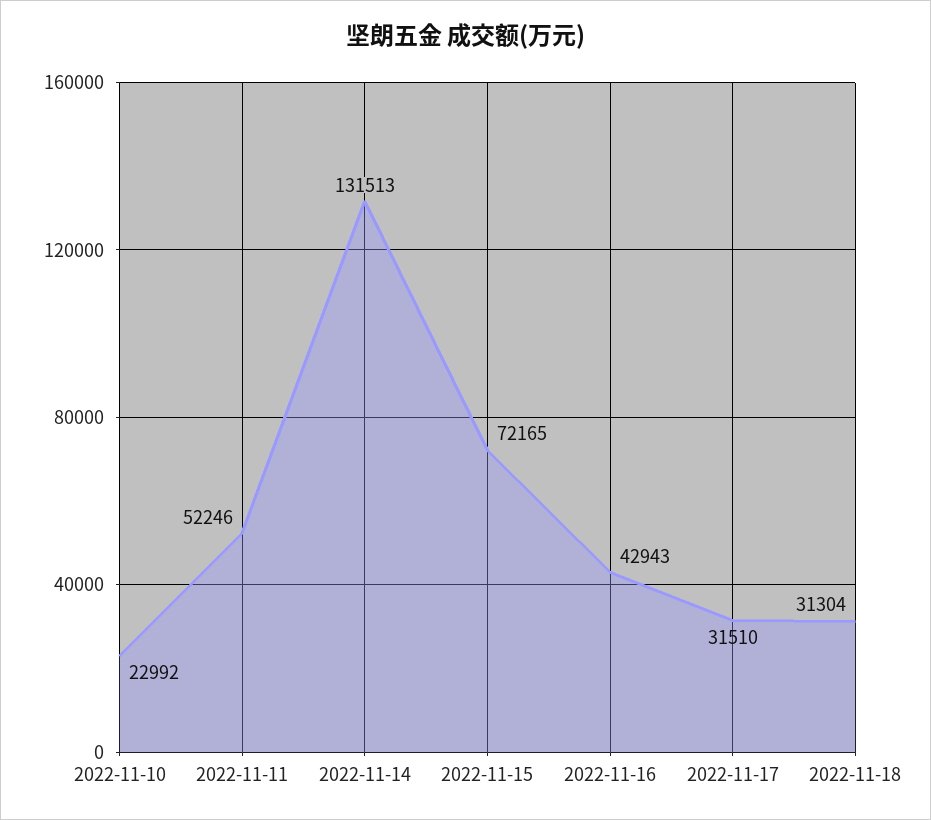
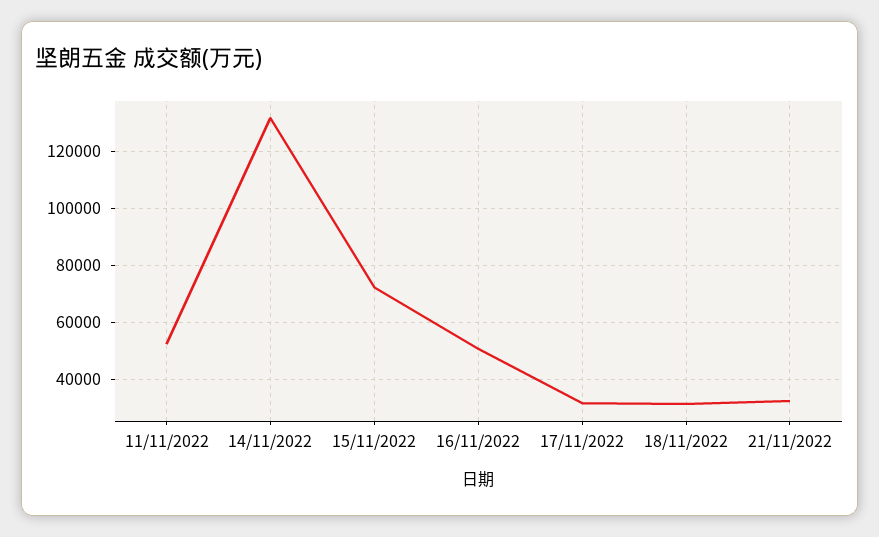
2022-11-10: 22992 -> none
2022-11-16: 42943 -> 50000
21/11/2022: none -> 32500

